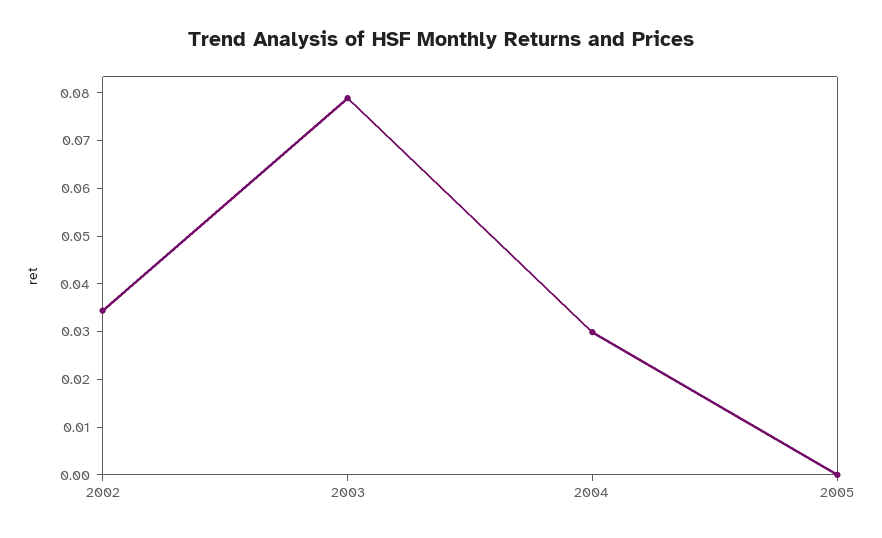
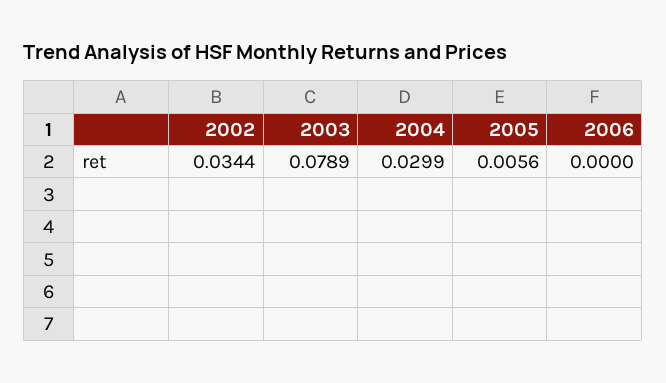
2005: 0 -> 0.0056
2006: none -> 0

